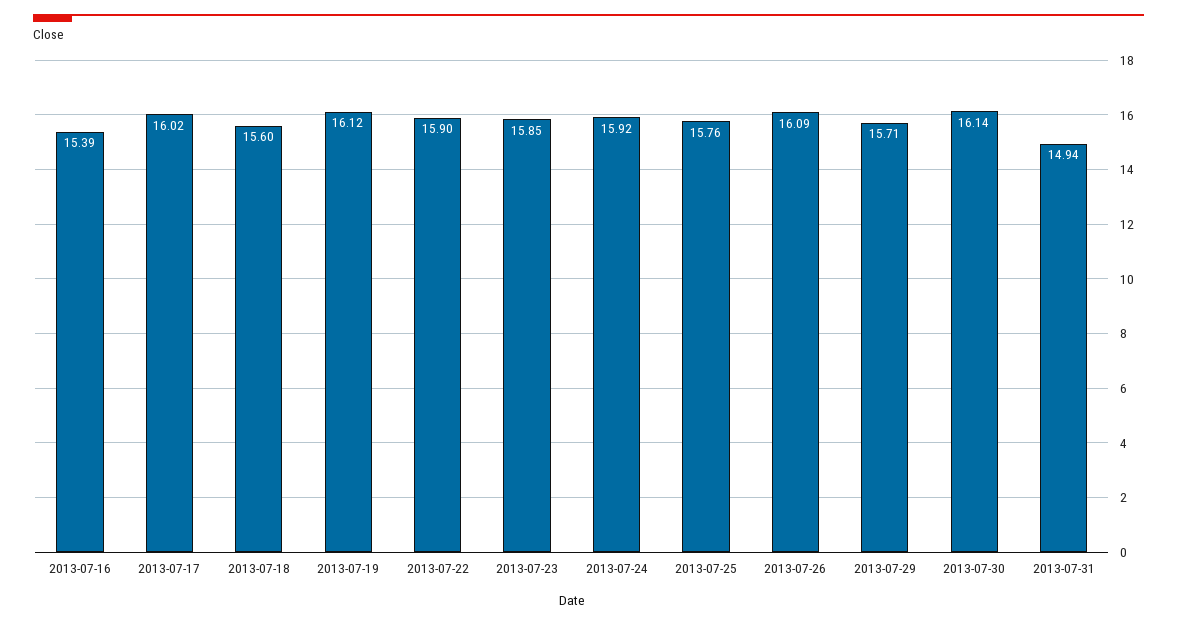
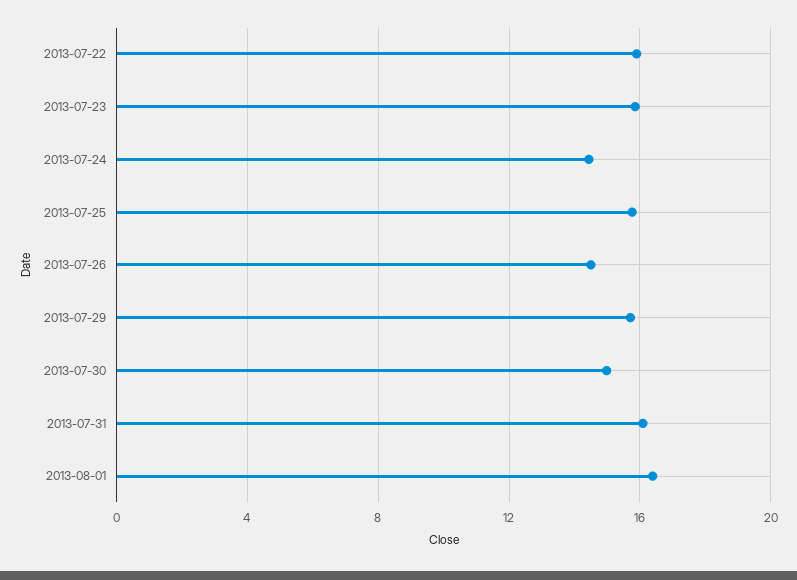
2013-07-16: 15.39 -> none
2013-07-17: 16.02 -> none
2013-07-18: 15.6 -> none
2013-07-19: 16.12 -> none
2013-07-24: 15.92 -> 14.5
2013-07-26: 16.09 -> 14.5
2013-07-30: 16.14 -> 15
2013-07-31: 14.94 -> 16
2013-08-01: none -> 16.5

